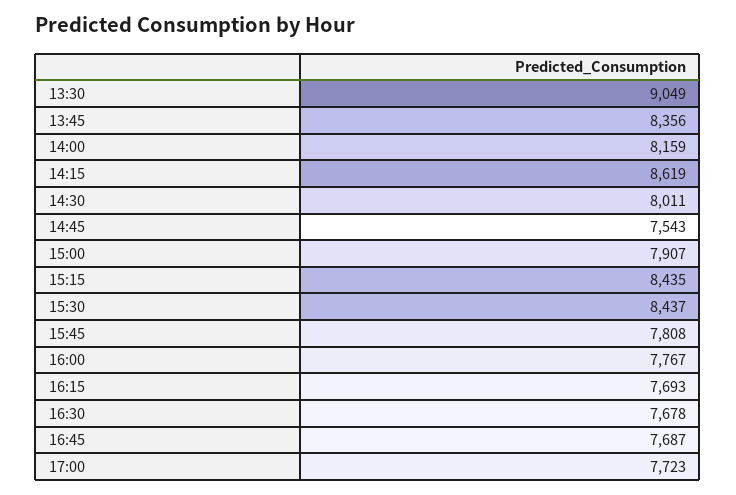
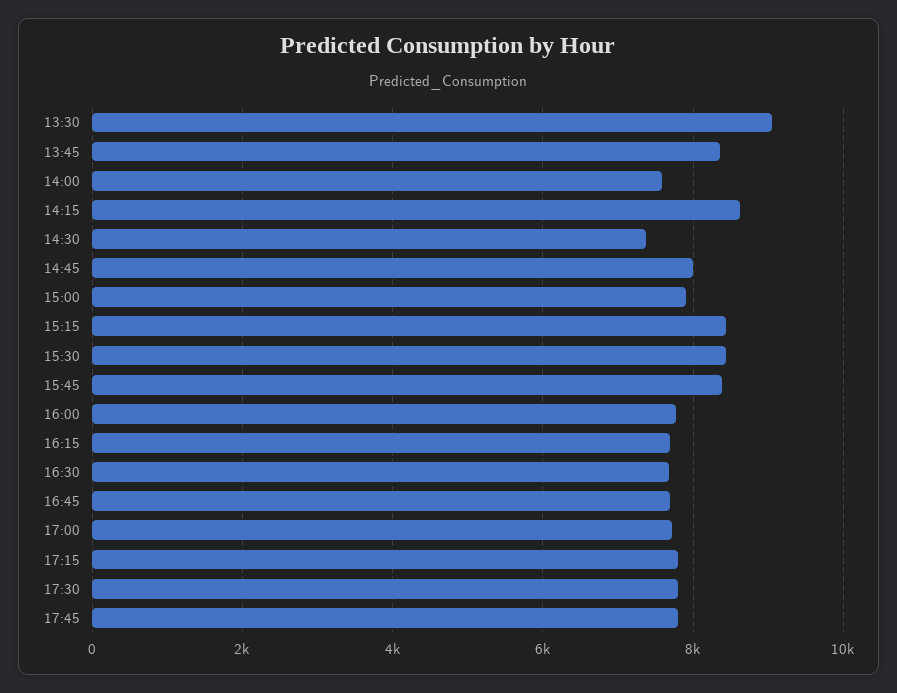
14:00: 8159 -> 7600
14:30: 8011 -> 7400
14:45: 7543 -> 8000
15:45: 7808 -> 8400
17:15: none -> 7800
17:30: none -> 7800
17:45: none -> 7800

